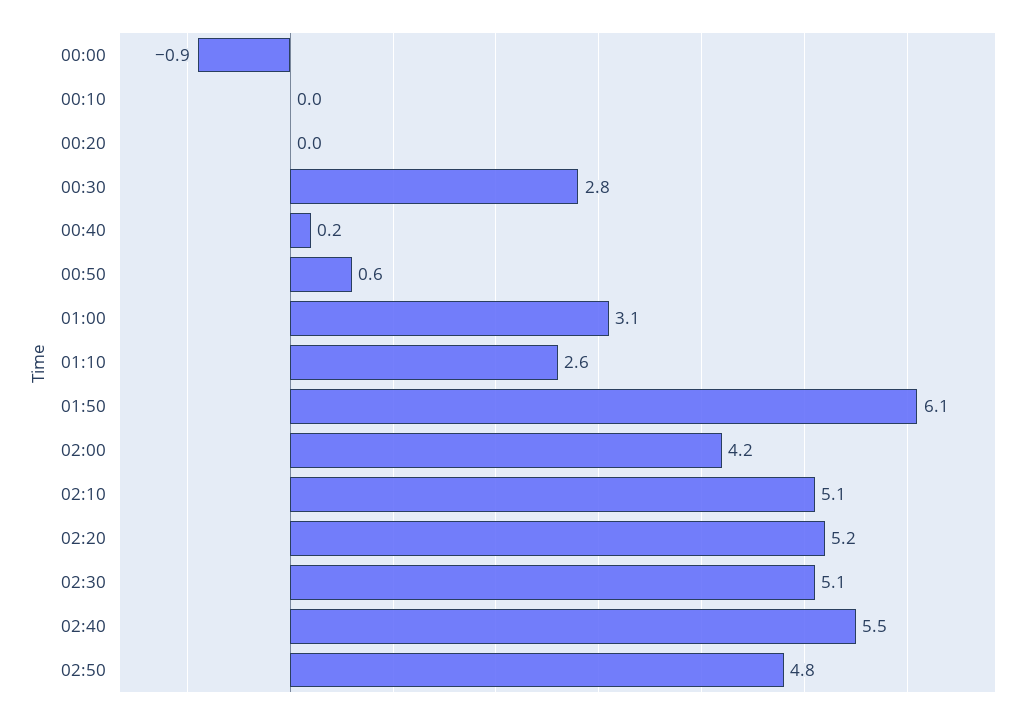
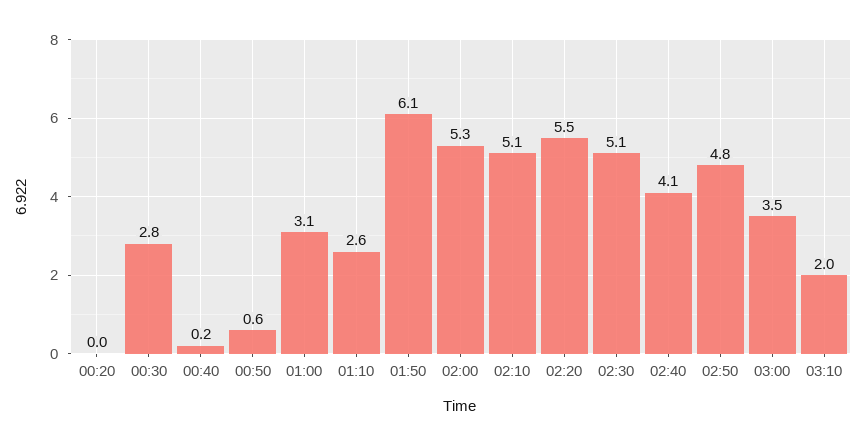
00:00: -0.9 -> none
00:10: 0 -> none
02:00: 4.2 -> 5.3
02:20: 5.2 -> 5.5
02:40: 5.5 -> 4.1
03:00: none -> 3.5
03:10: none -> 2

